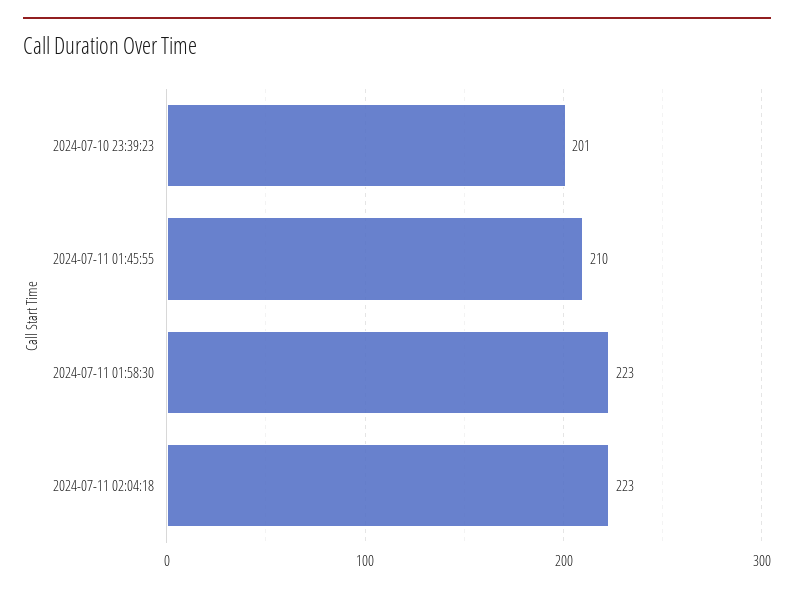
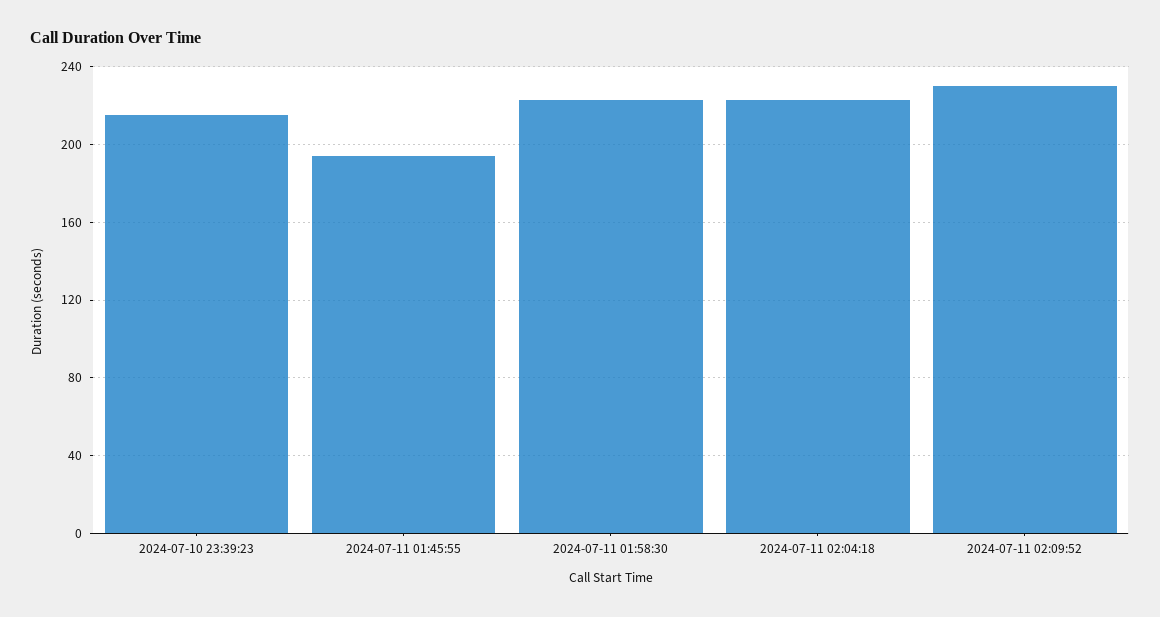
2024-07-10 23:39:23: 201 -> 215
2024-07-11 01:45:55: 210 -> 195
2024-07-11 02:09:52: none -> 230

